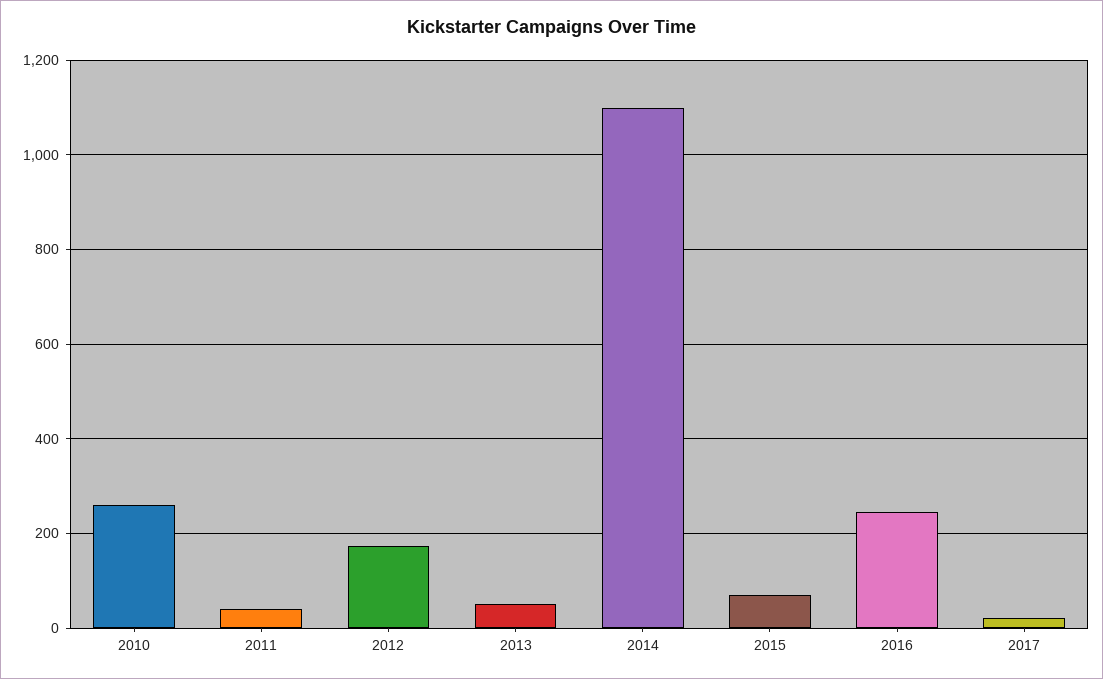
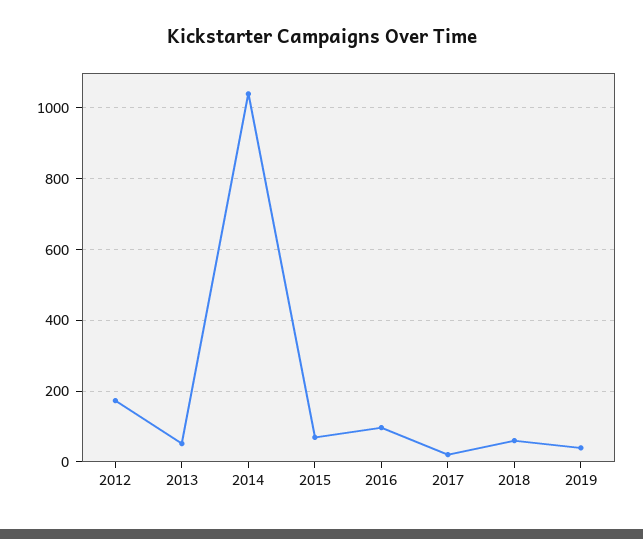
2010: 260 -> none
2011: 40 -> none
2014: 1100 -> 1040
2016: 240 -> 100
2018: none -> 60
2019: none -> 40

